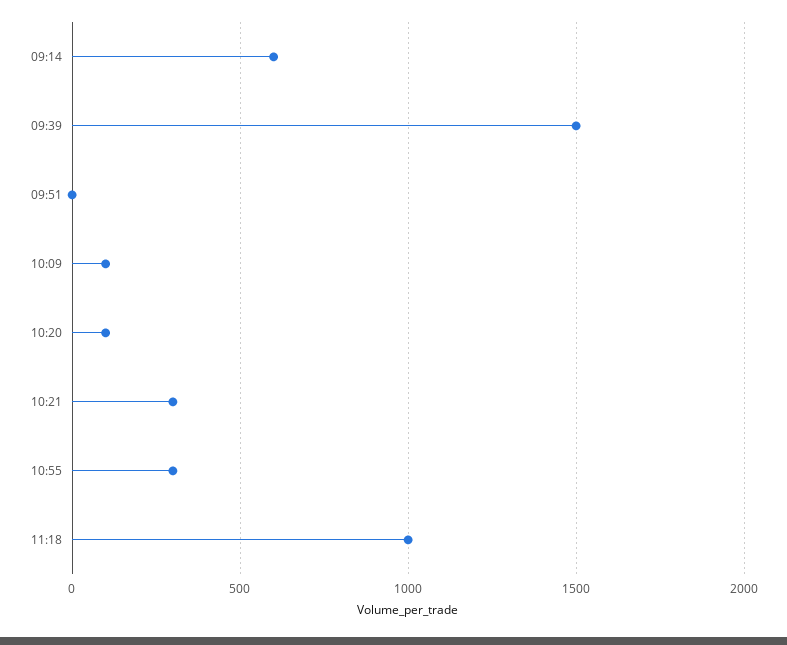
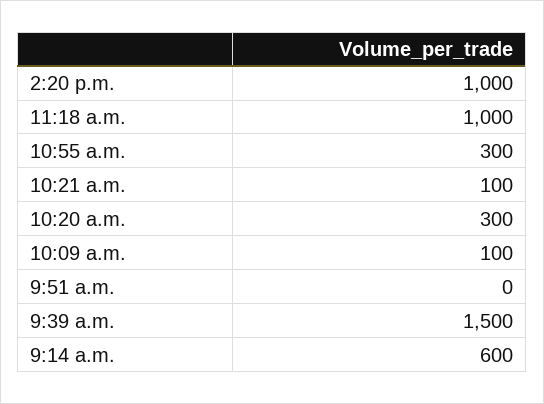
10:20: 100 -> 300
10:21: 300 -> 100
2:20 p.m.: none -> 1000

